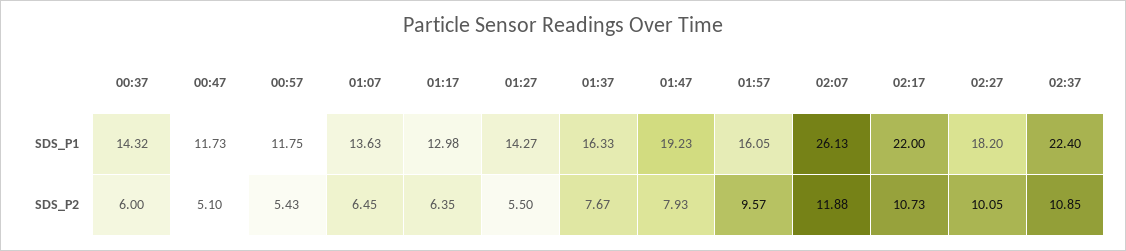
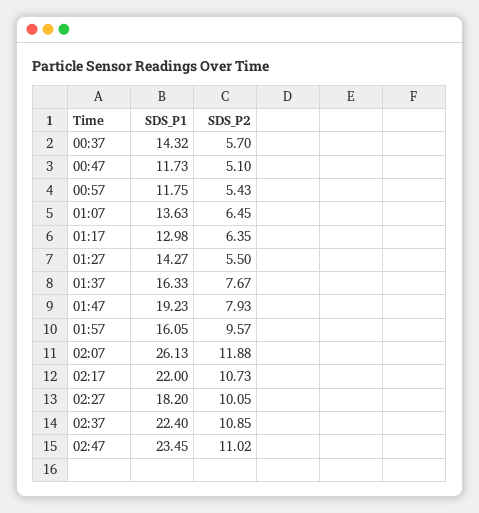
00:37, SDS_P2: 6 -> 5.7
02:47, SDS_P1: none -> 23.45
02:47, SDS_P2: none -> 11.02

